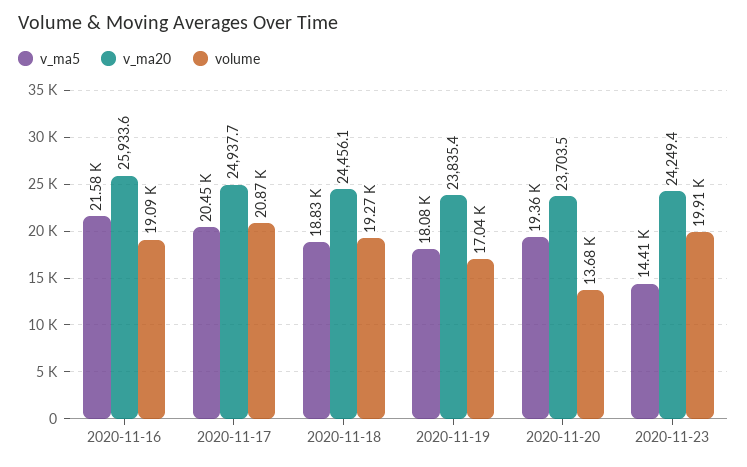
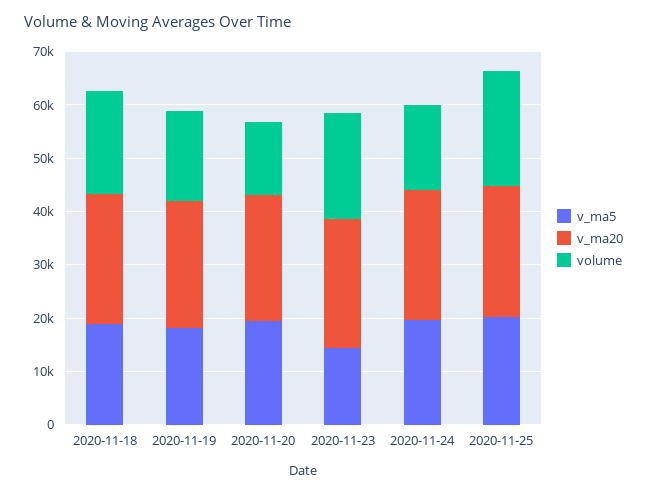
v_ma5, 2020-11-16: 21580 -> none
v_ma20, 2020-11-16: 25933.6 -> none
volume, 2020-11-16: 19090 -> none
v_ma5, 2020-11-17: 20450 -> none
v_ma20, 2020-11-17: 24937.7 -> none
volume, 2020-11-17: 20870 -> none
v_ma5, 2020-11-24: none -> 20000
v_ma20, 2020-11-24: none -> 24000
volume, 2020-11-24: none -> 16000
v_ma5, 2020-11-25: none -> 20000
v_ma20, 2020-11-25: none -> 24000
volume, 2020-11-25: none -> 22000

